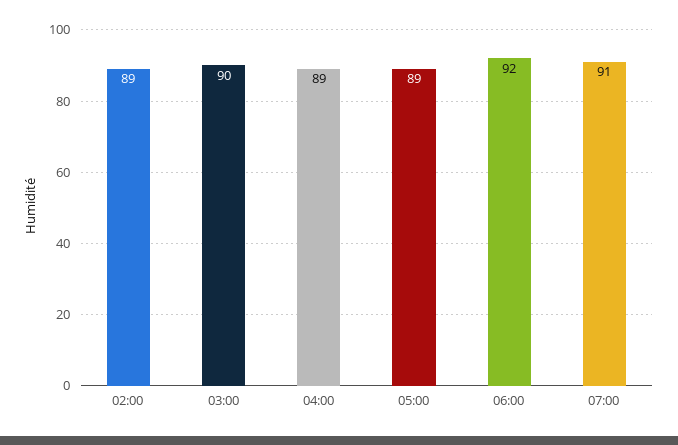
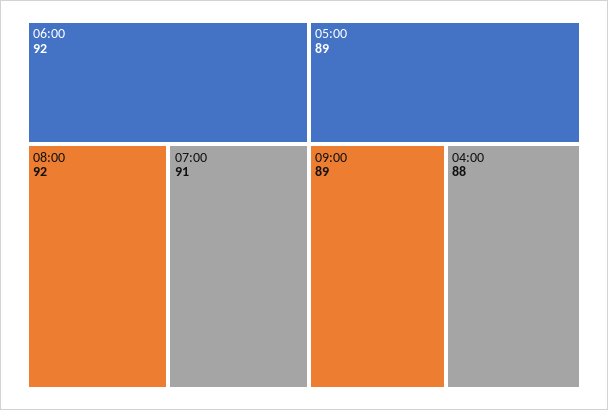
02:00: 89 -> none
03:00: 90 -> none
04:00: 89 -> 88
08:00: none -> 92
09:00: none -> 89

